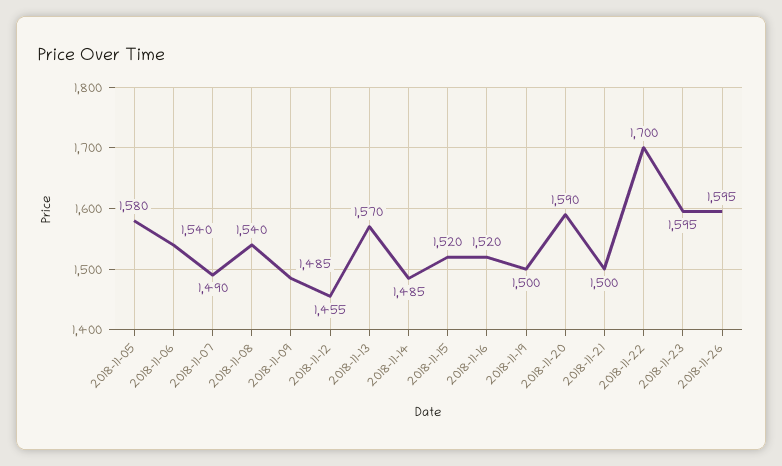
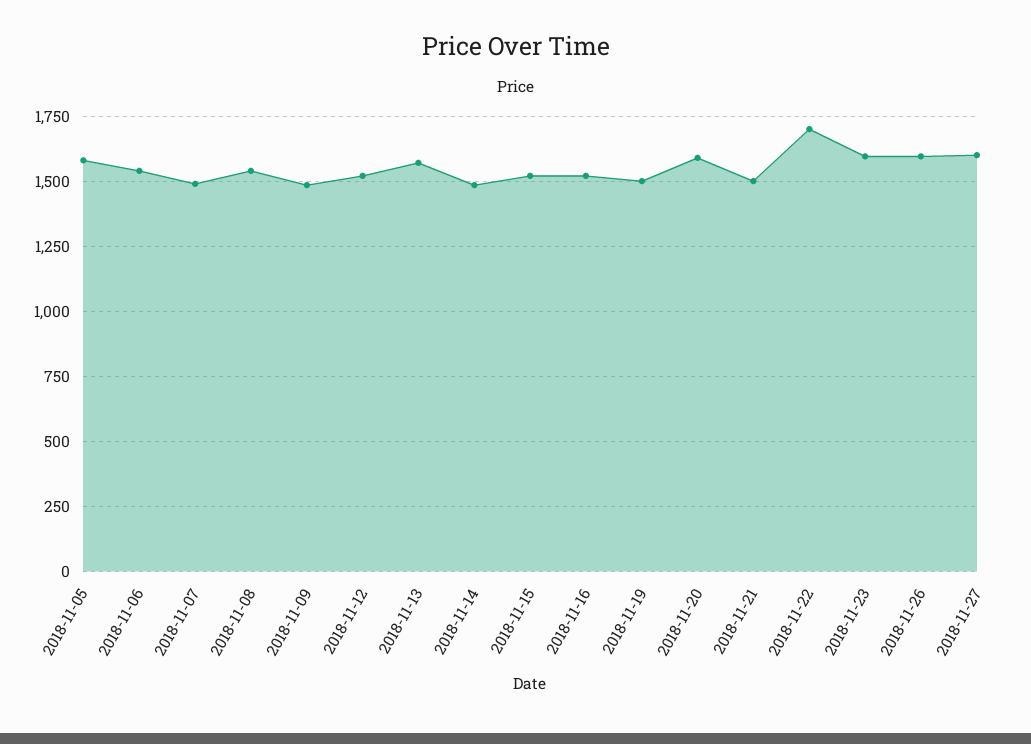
2018-11-12: 1455 -> 1525
2018-11-27: none -> 1600

